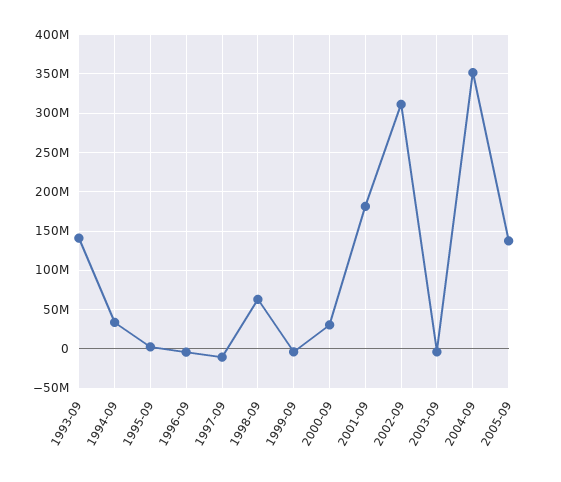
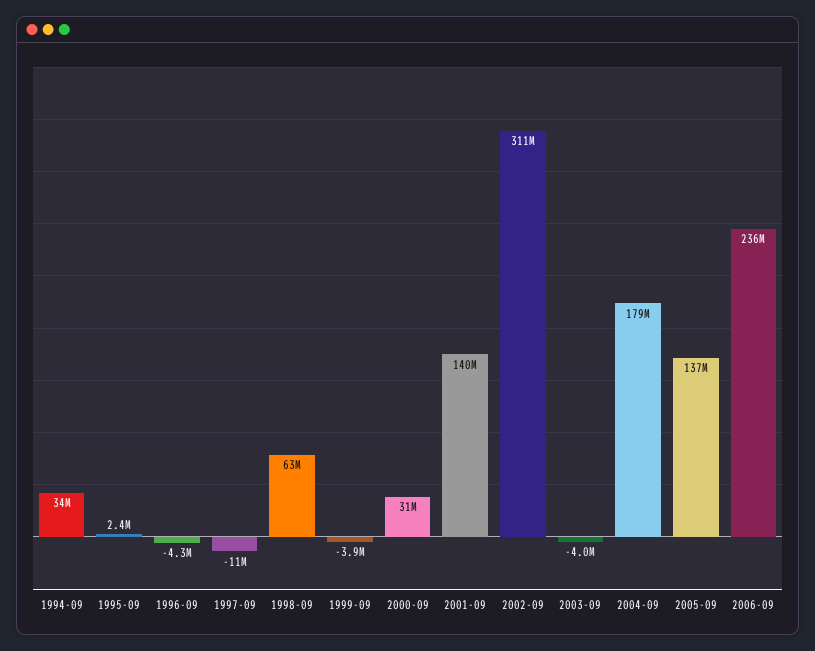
1993-09: 140000000 -> none
2001-09: 180000000 -> 140000000
2004-09: 350000000 -> 179000000
2006-09: none -> 236000000

